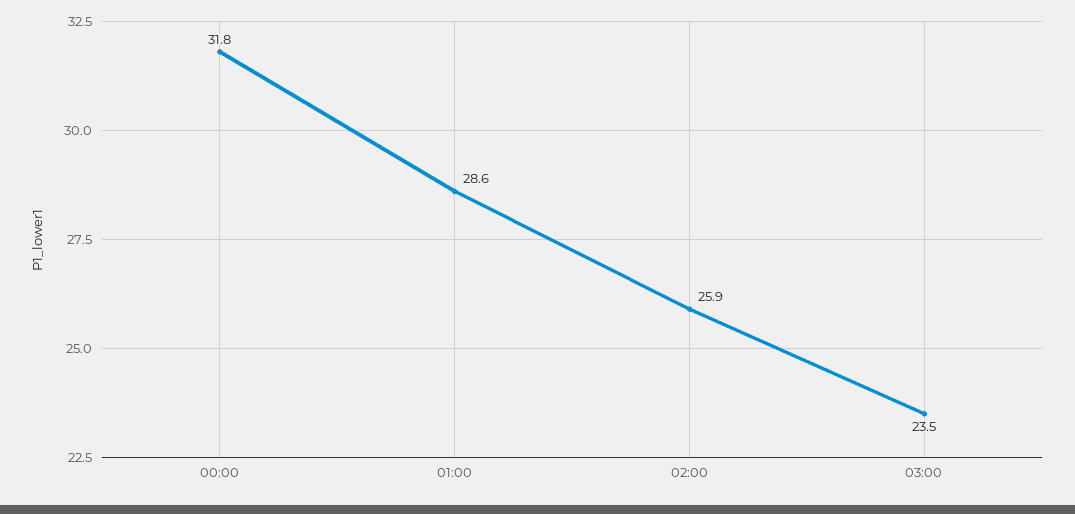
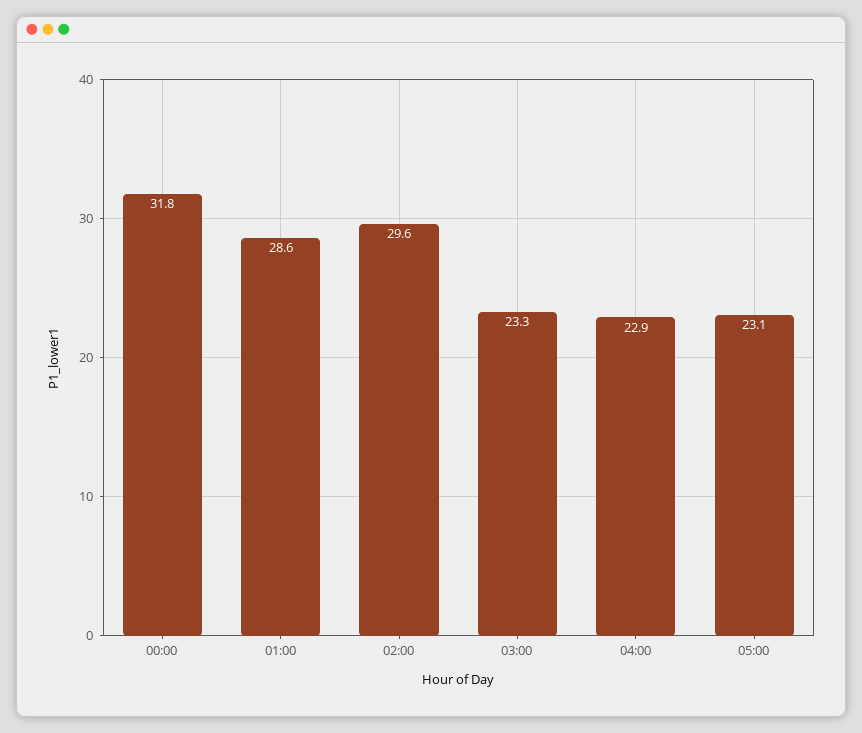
02:00: 25.9 -> 29.6
03:00: 23.5 -> 23.3
04:00: none -> 22.9
05:00: none -> 23.1

